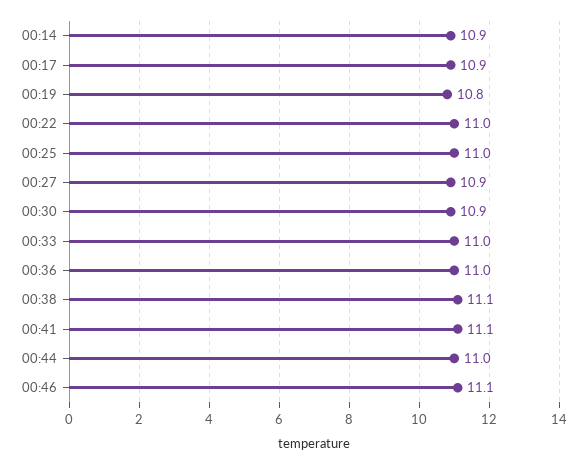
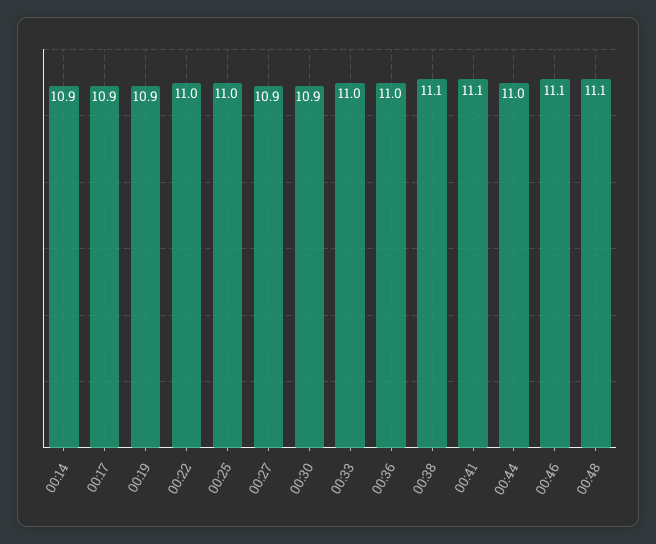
00:19: 10.8 -> 10.9
00:48: none -> 11.1

